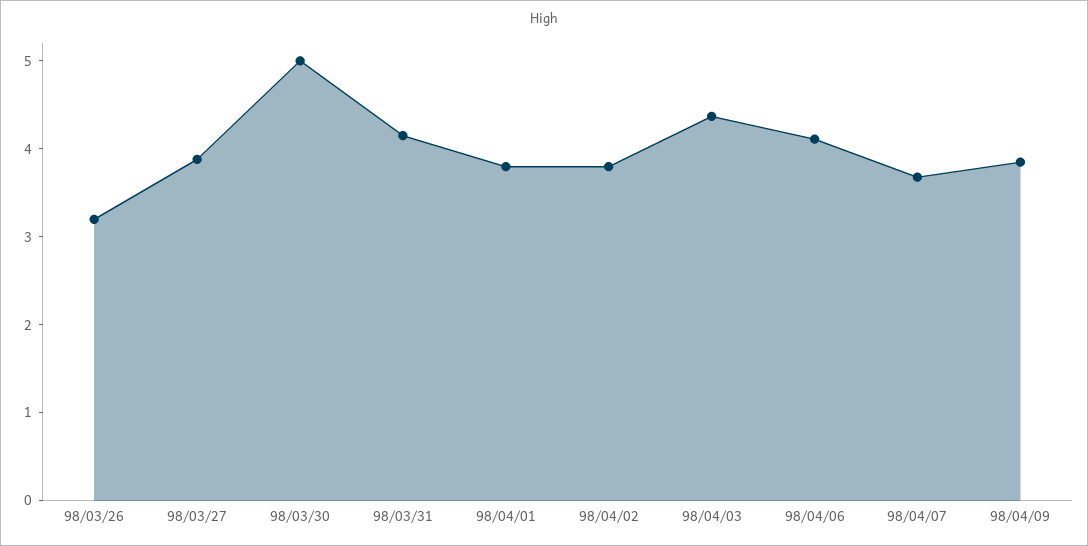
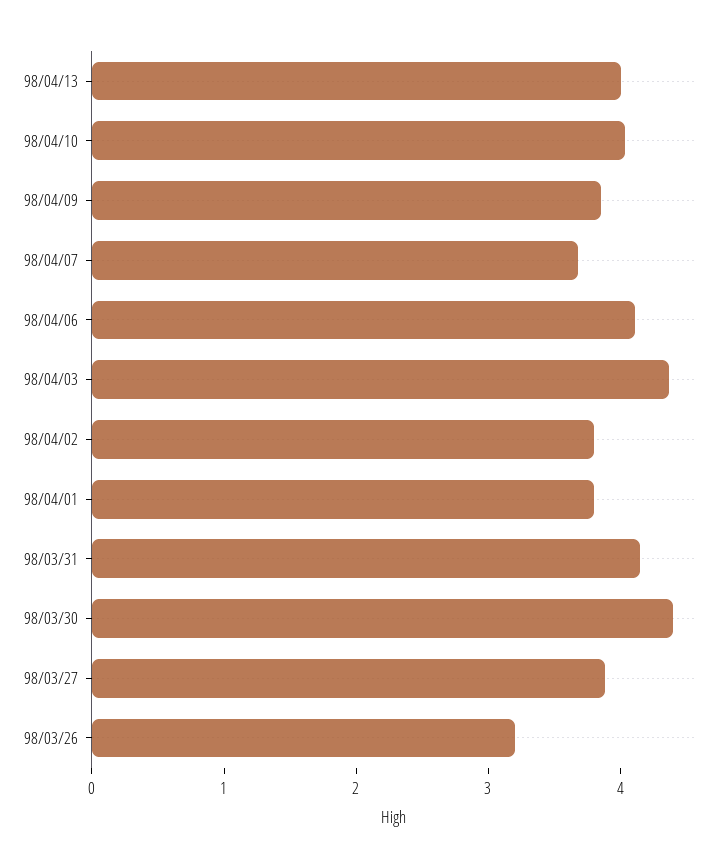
98/03/30: 5 -> 4.4
98/04/13: none -> 4
98/04/10: none -> 4

